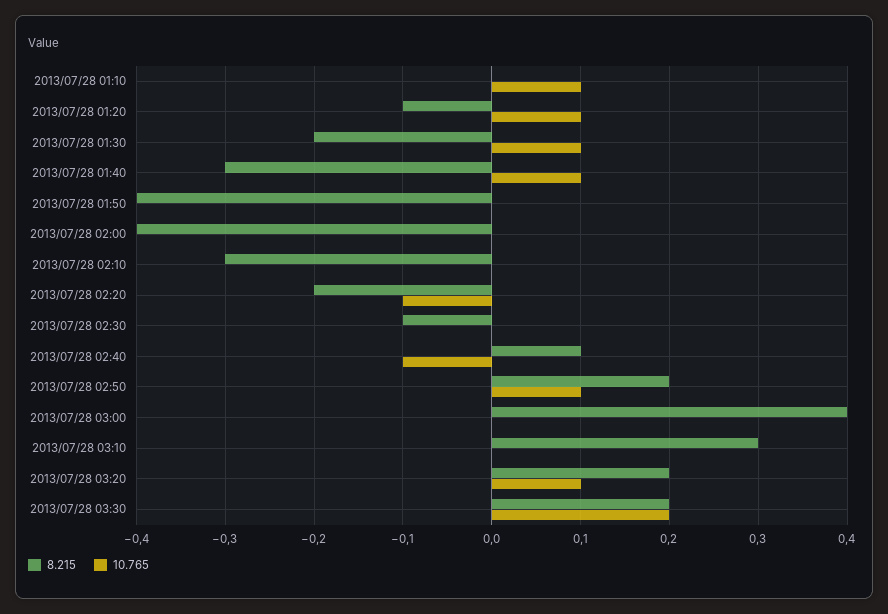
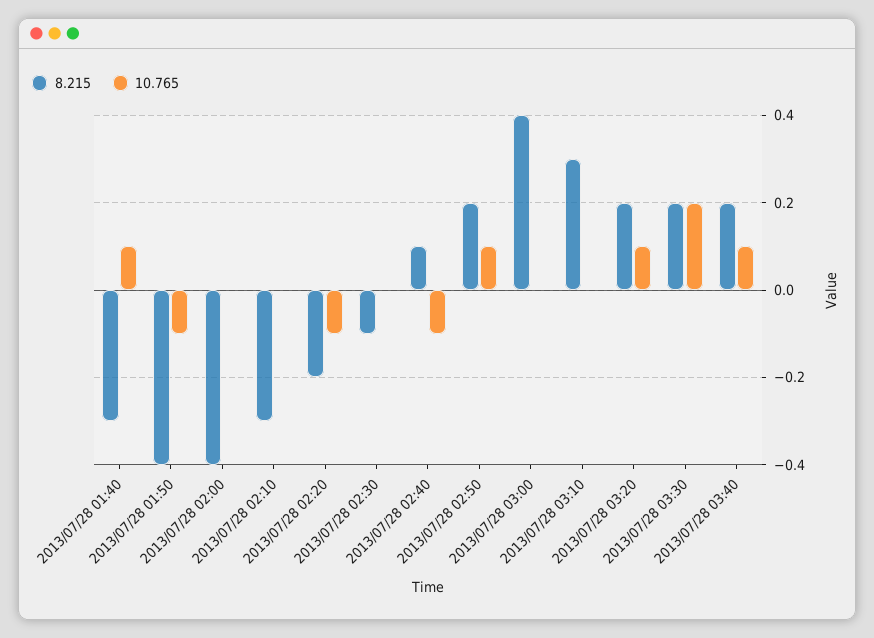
8.215, 2013/07/28 01:10: 0 -> none
10.765, 2013/07/28 01:10: 0.1 -> none
8.215, 2013/07/28 01:20: -0.1 -> none
10.765, 2013/07/28 01:20: 0.1 -> none
8.215, 2013/07/28 01:30: -0.2 -> none
10.765, 2013/07/28 01:30: 0.1 -> none
10.765, 2013/07/28 01:50: 0 -> -0.1
8.215, 2013/07/28 03:40: none -> 0.2
10.765, 2013/07/28 03:40: none -> 0.1

